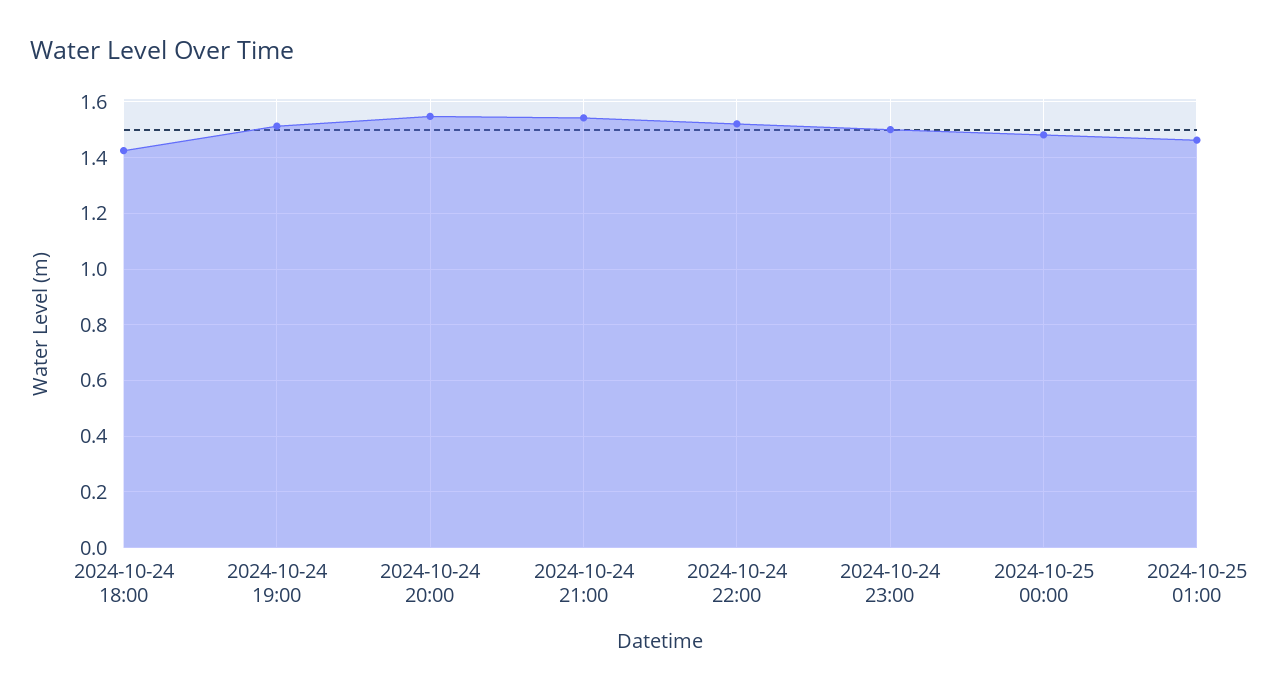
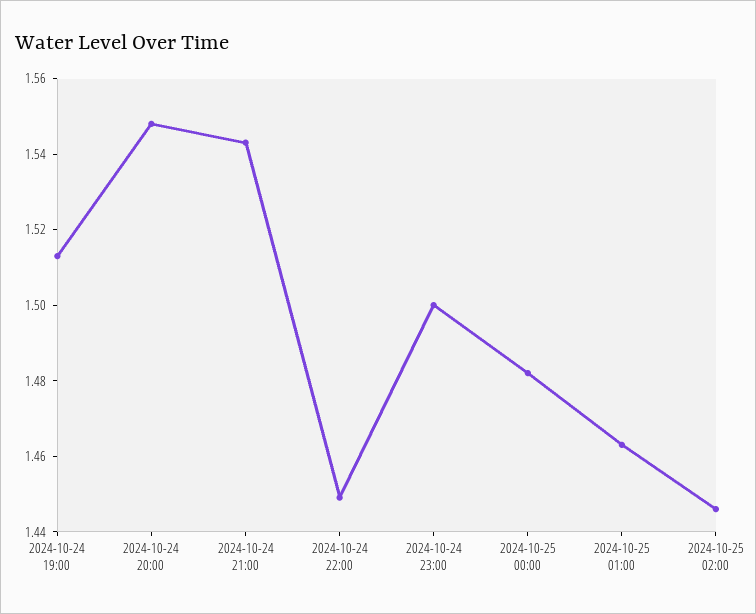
2024-10-24 18:00: 1.425 -> none
2024-10-24 22:00: 1.525 -> 1.45
2024-10-25 02:00: none -> 1.445

